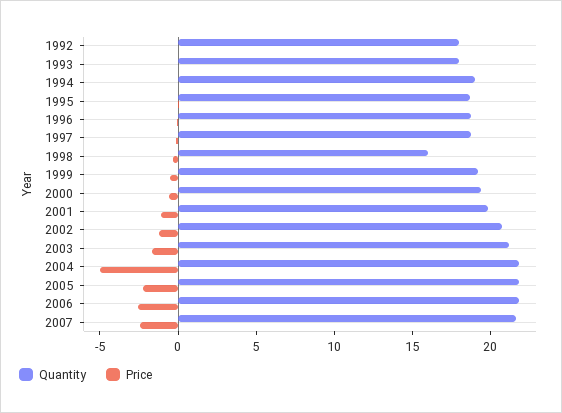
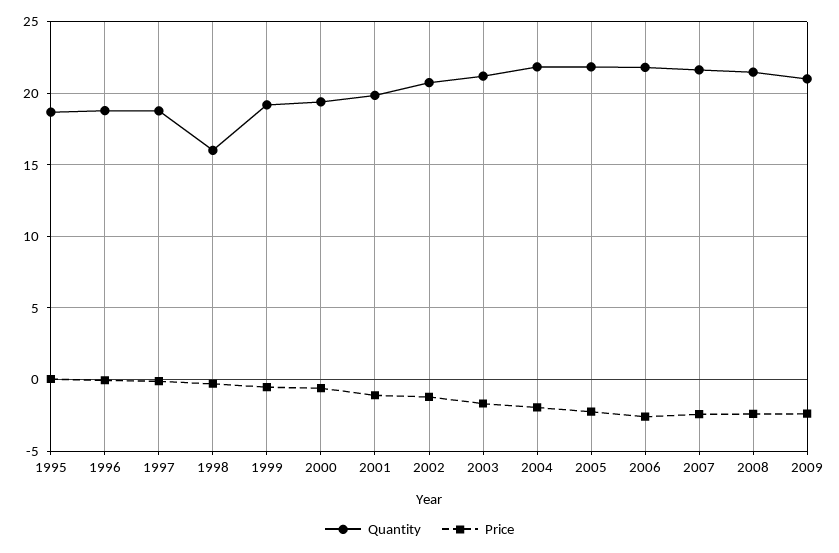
Quantity, 1992: 18 -> none
Price, 1992: 0 -> none
Quantity, 1993: 18 -> none
Price, 1993: 0 -> none
Quantity, 1994: 19 -> none
Price, 1994: 0 -> none
Price, 2004: -5 -> -2
Quantity, 2008: none -> 21.5
Price, 2008: none -> -2.5
Quantity, 2009: none -> 21
Price, 2009: none -> -2.5

